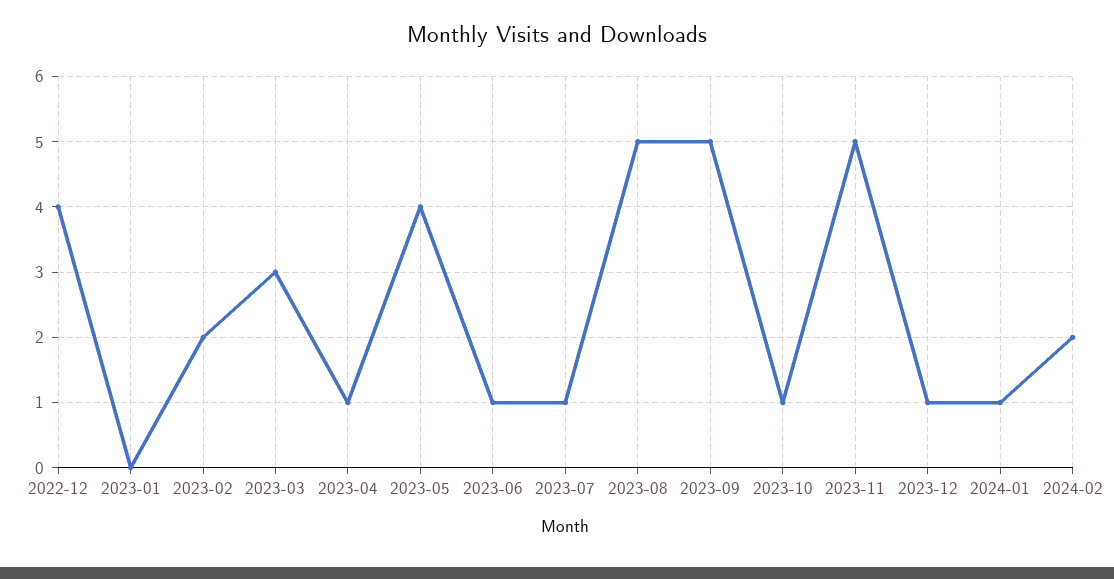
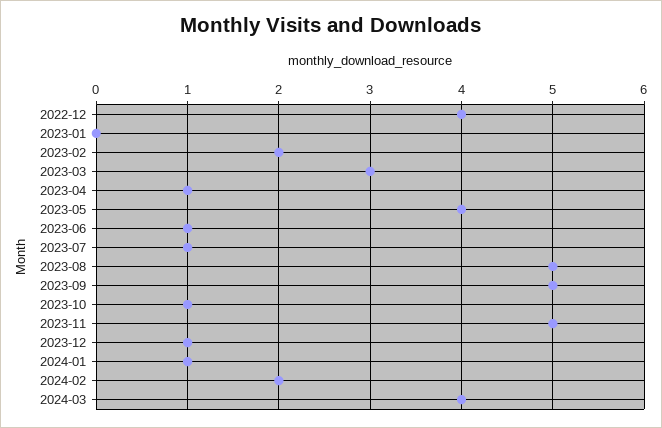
2024-03: none -> 4

